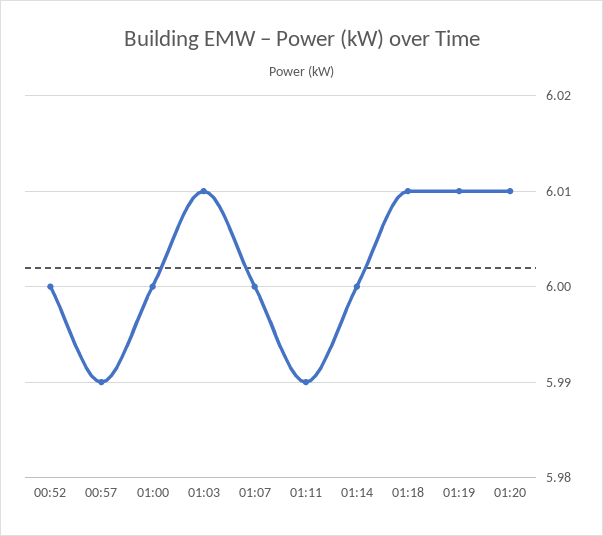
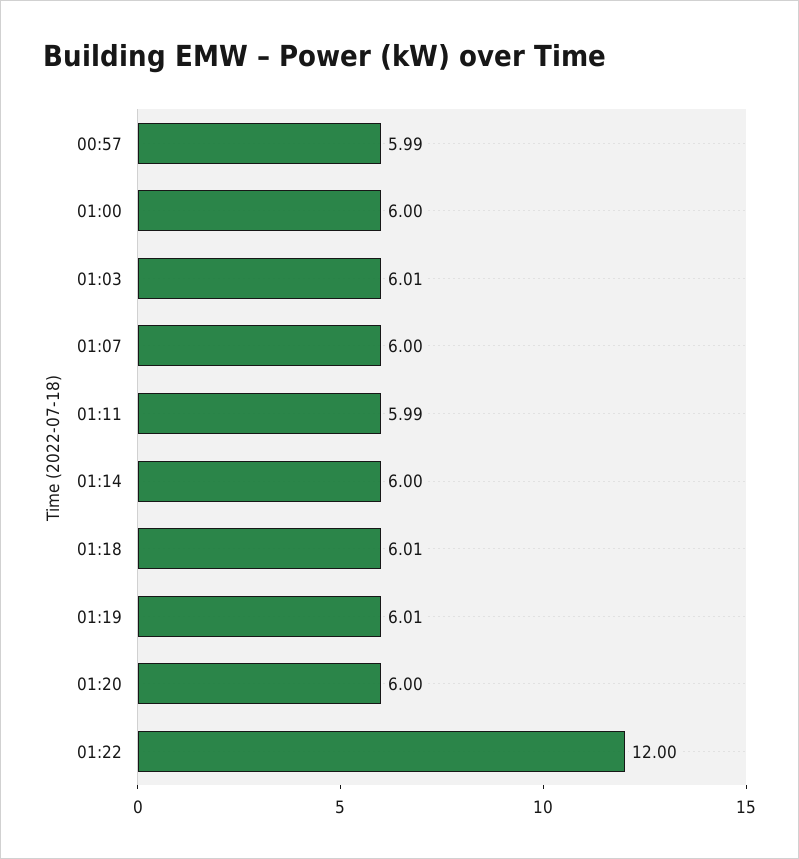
00:52: 6 -> none
01:20: 6.01 -> 6
01:22: none -> 12

